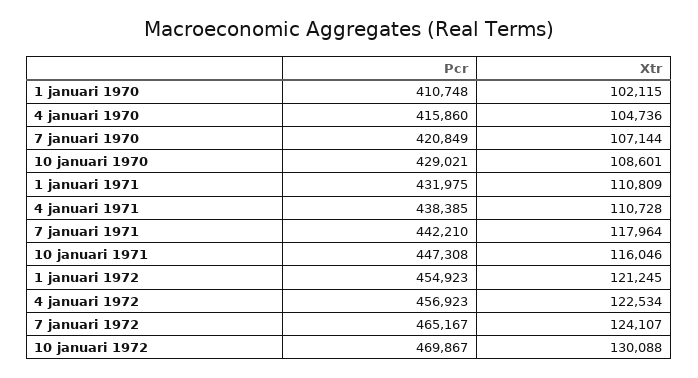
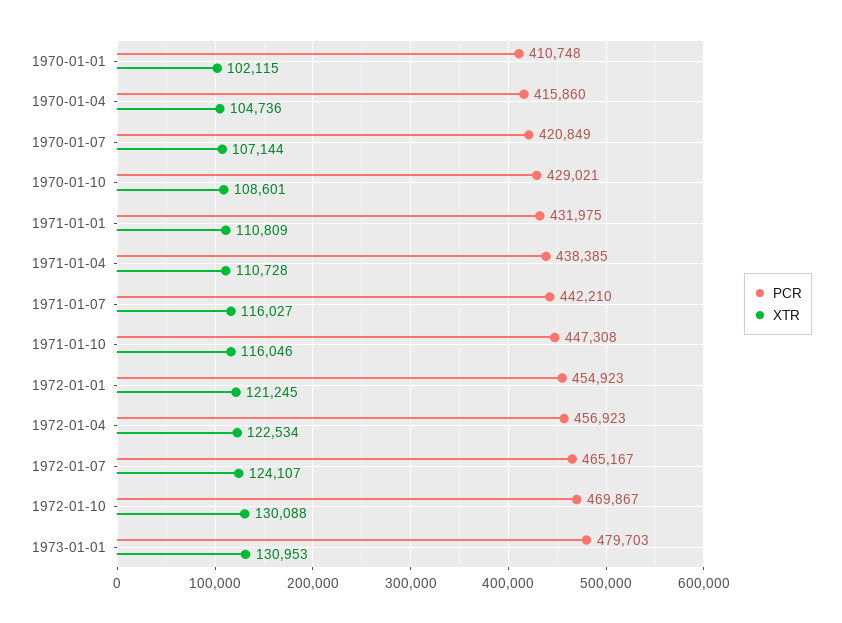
Xtr, 7 januari 1971: 117964 -> 116027
Pcr, 1973-01-01: none -> 479703
Xtr, 1973-01-01: none -> 130953

